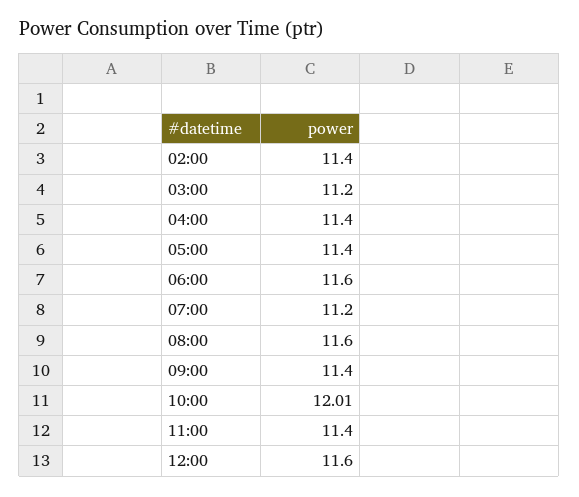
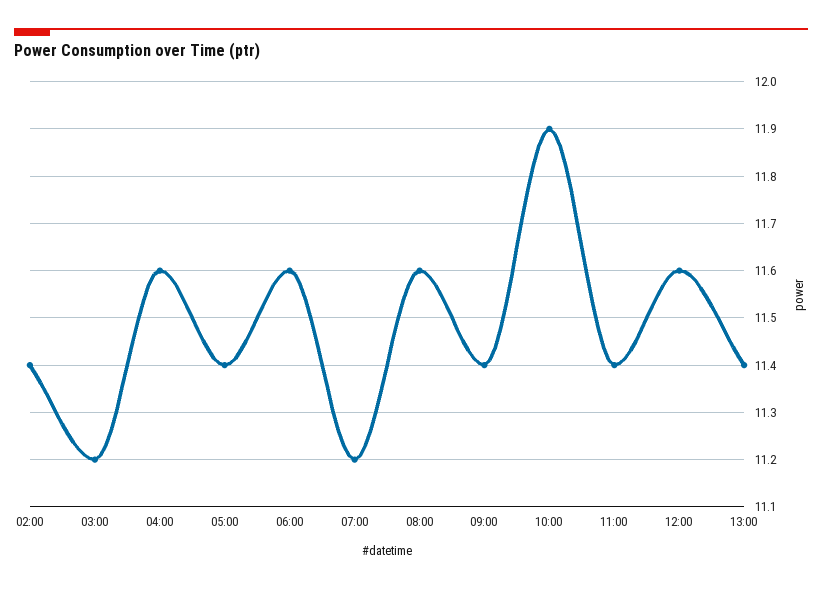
04:00: 11.4 -> 11.6
10:00: 12.01 -> 11.9
13:00: none -> 11.4

